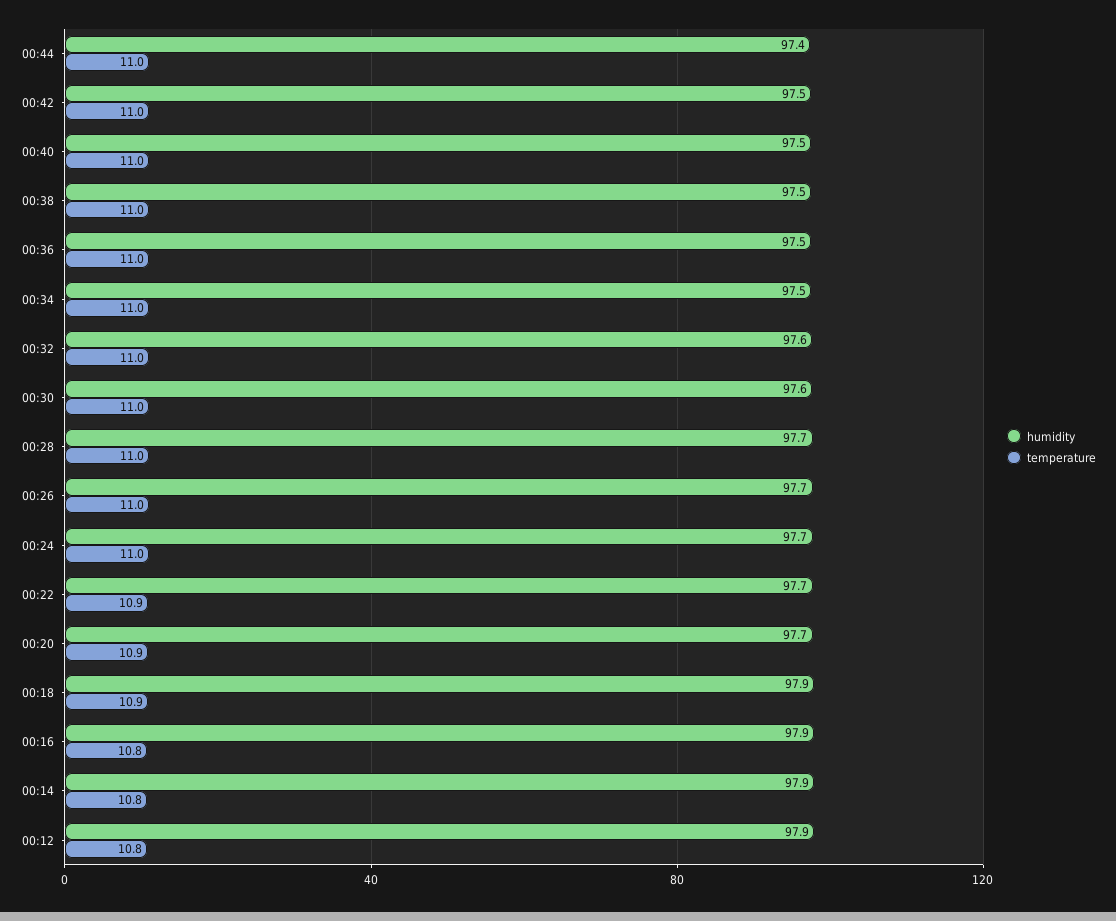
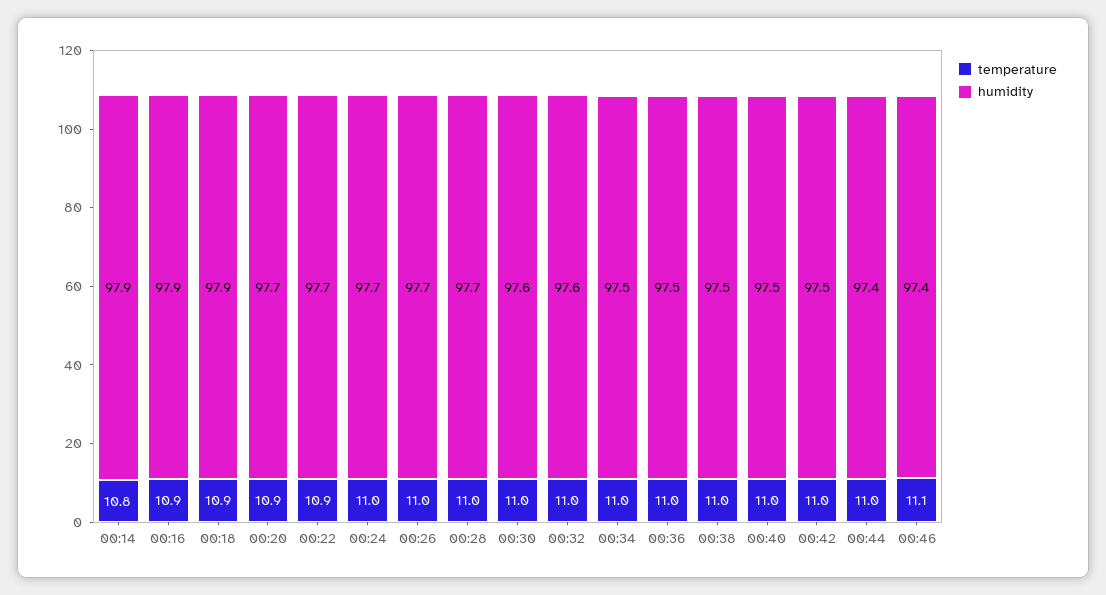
temperature, 00:16: 10.8 -> 10.9
humidity, 00:12: 97.9 -> none
temperature, 00:12: 10.8 -> none
temperature, 00:46: none -> 11.1
humidity, 00:46: none -> 97.4

